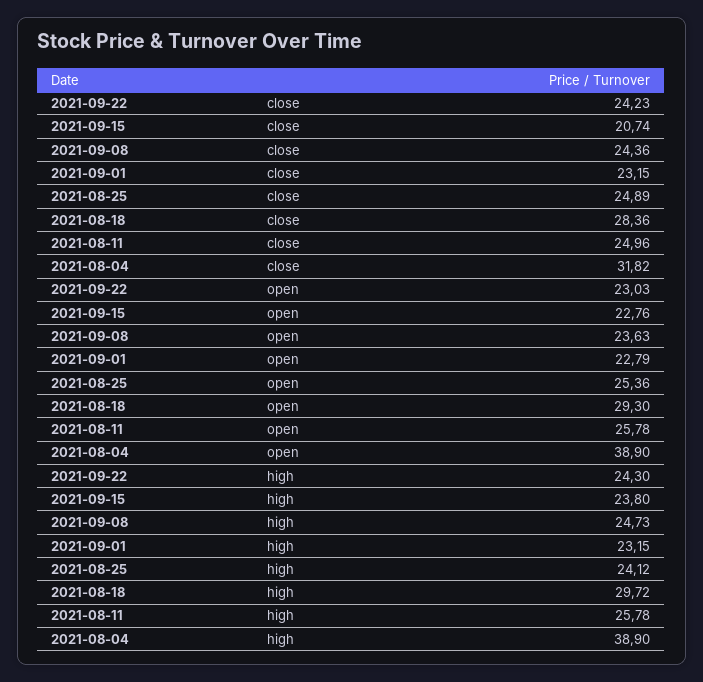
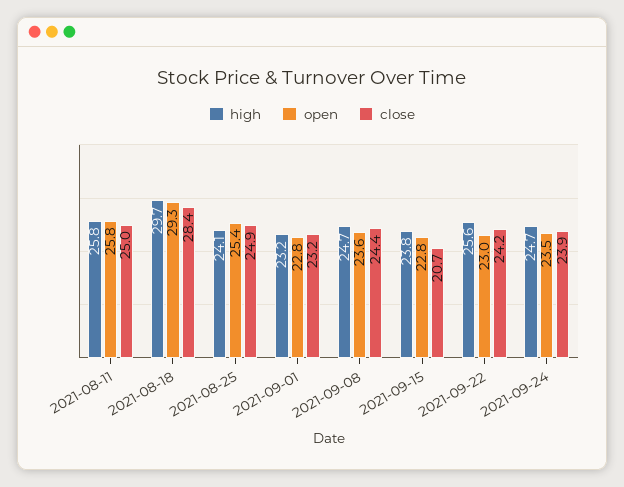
close, 2021-08-04: 31.82 -> none
open, 2021-08-04: 38.9 -> none
high, 2021-09-22: 24.3 -> 25.6
high, 2021-08-04: 38.9 -> none
high, 2021-09-24: none -> 24.7
open, 2021-09-24: none -> 23.5
close, 2021-09-24: none -> 23.9

